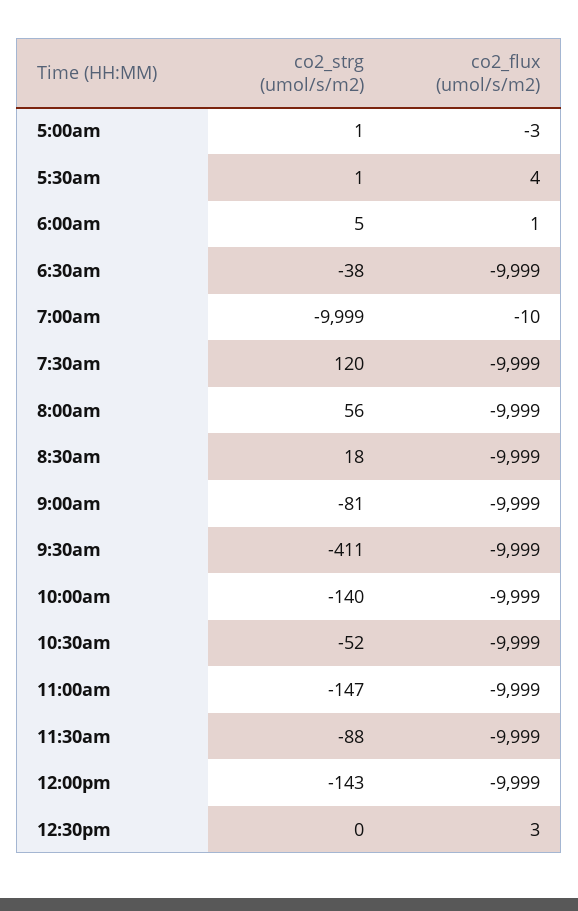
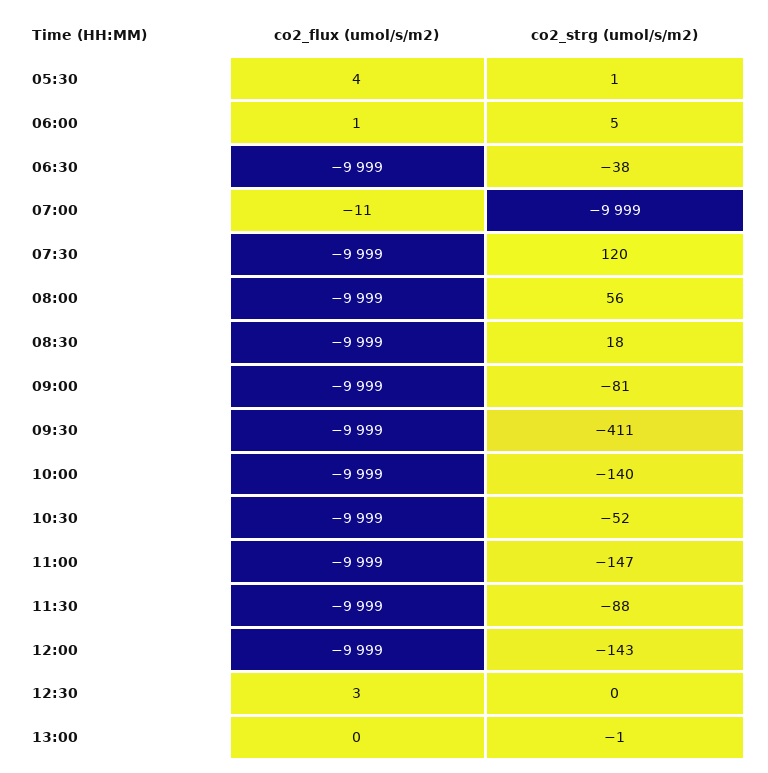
co2_strg (umol/s/m2), 5:00am: 1 -> none
co2_flux (umol/s/m2), 5:00am: -3 -> none
co2_flux (umol/s/m2), 7:00am: -10 -> -11
co2_flux (umol/s/m2), 13:00: none -> 0
co2_strg (umol/s/m2), 13:00: none -> -1

